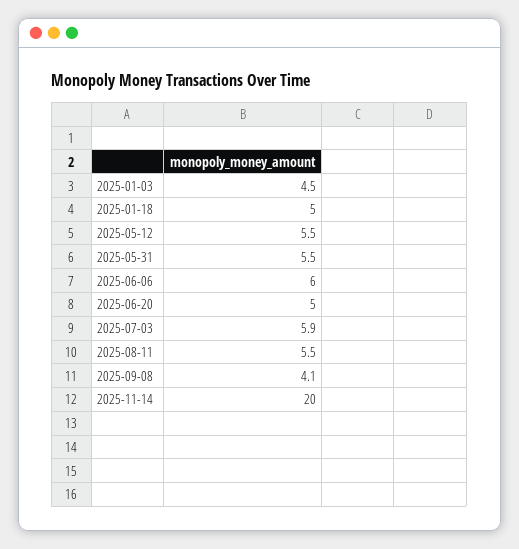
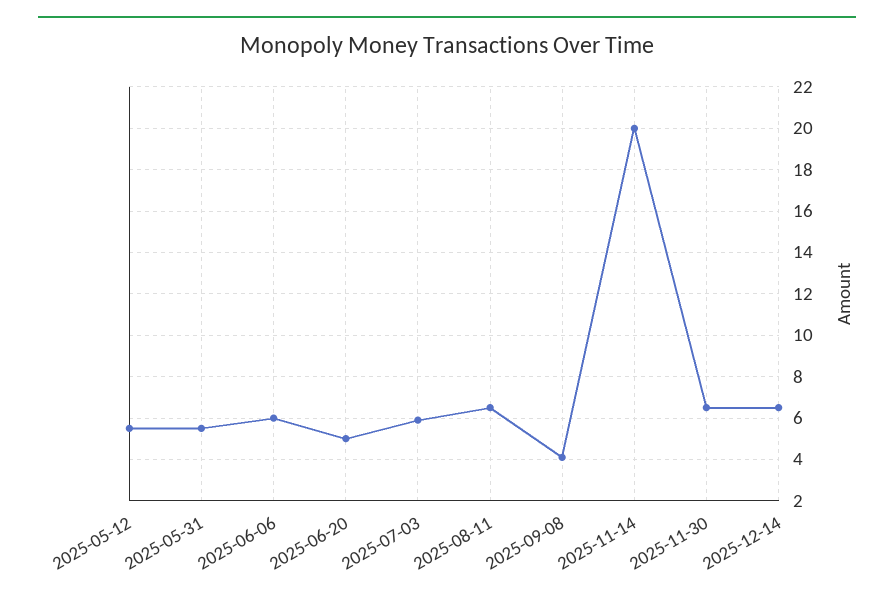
2025-01-03: 4.5 -> none
2025-01-18: 5 -> none
2025-08-11: 5.5 -> 6.5
2025-11-30: none -> 6.5
2025-12-14: none -> 6.5

